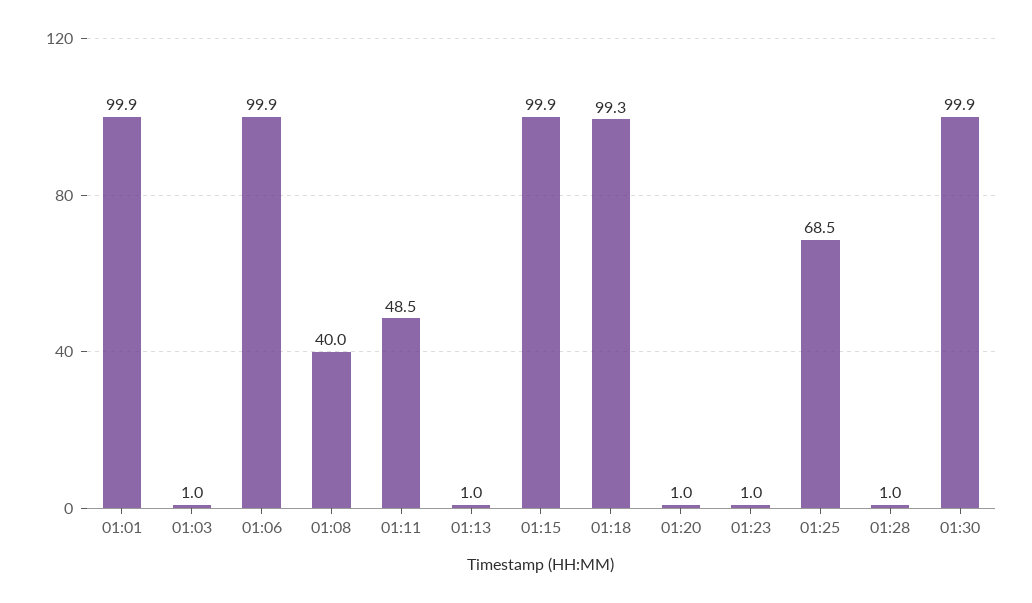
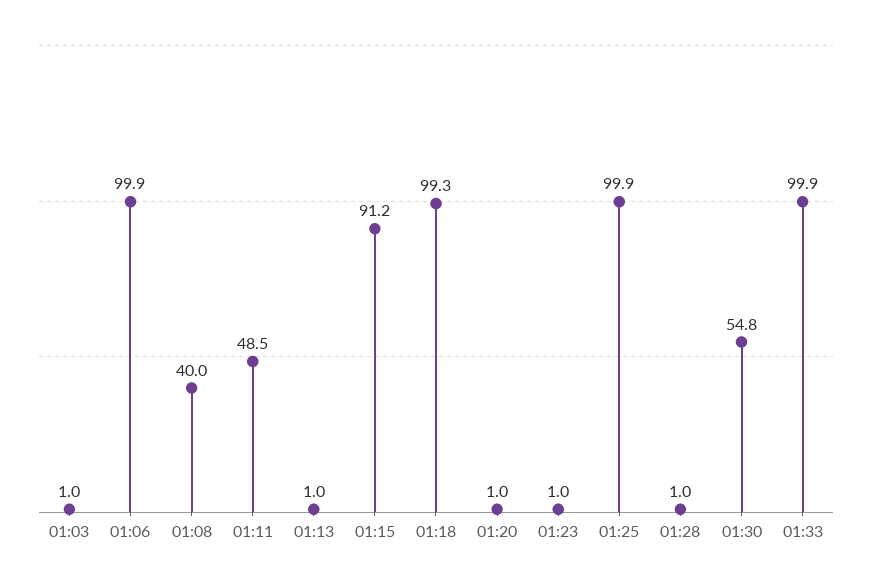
01:01: 99.9 -> none
01:15: 99.9 -> 91.2
01:25: 68.5 -> 99.9
01:30: 99.9 -> 54.8
01:33: none -> 99.9

